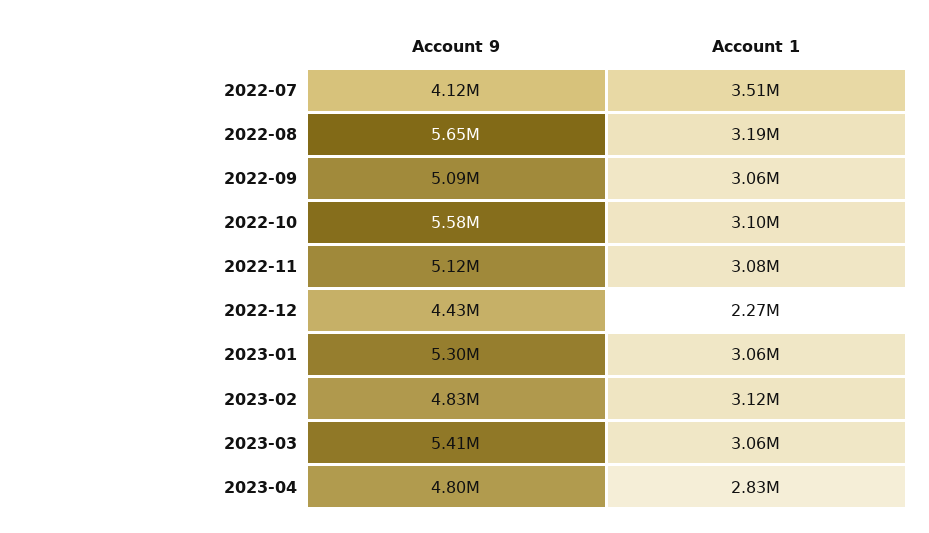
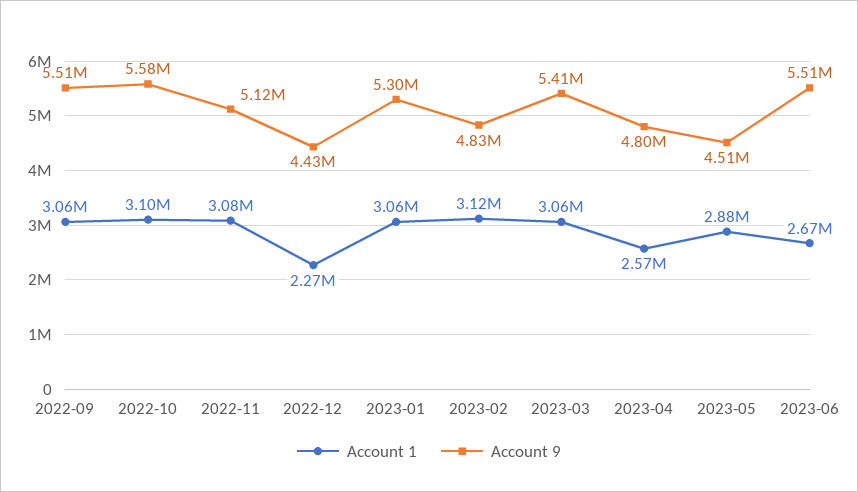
Account 9, 2022-07: 4120000 -> none
Account 1, 2022-07: 3510000 -> none
Account 9, 2022-08: 5650000 -> none
Account 1, 2022-08: 3190000 -> none
Account 9, 2022-09: 5090000 -> 5510000
Account 1, 2023-04: 2830000 -> 2570000
Account 1, 2023-05: none -> 2880000
Account 9, 2023-05: none -> 4510000
Account 1, 2023-06: none -> 2670000
Account 9, 2023-06: none -> 5510000

